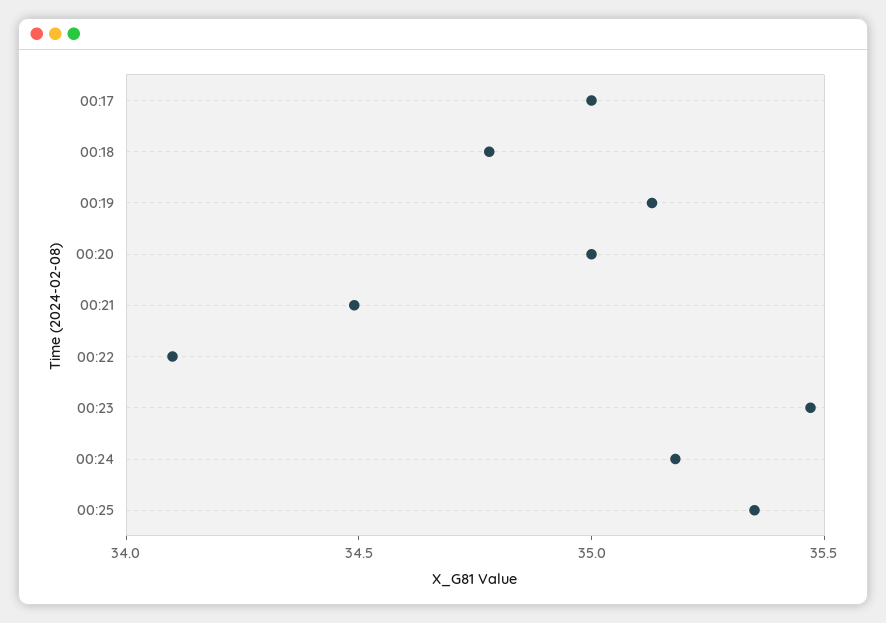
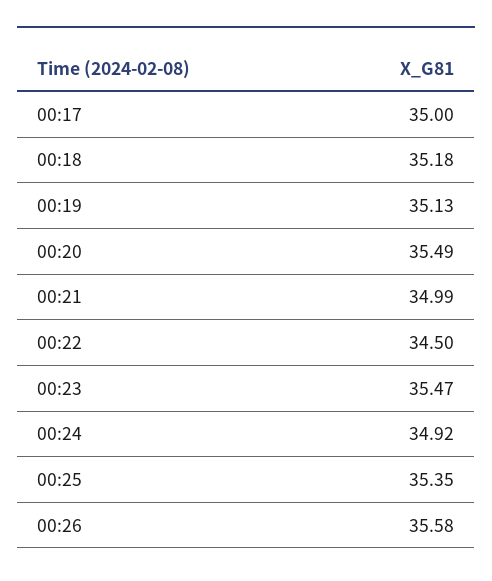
00:18: 34.8 -> 35.18
00:20: 35 -> 35.49
00:21: 34.5 -> 34.99
00:22: 34.1 -> 34.5
00:24: 35.2 -> 34.92
00:26: none -> 35.58

